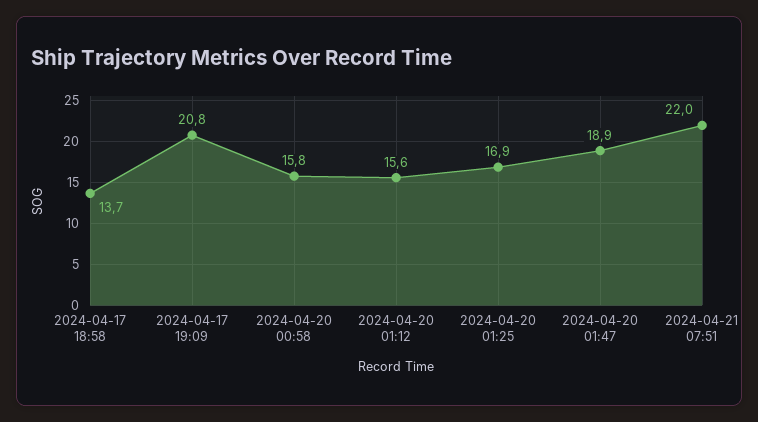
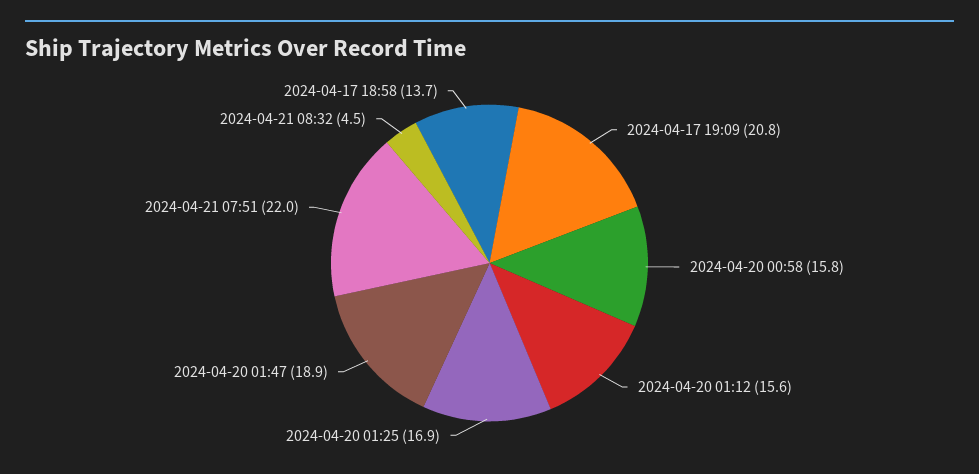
2024-04-21 08:32: none -> 4.5

